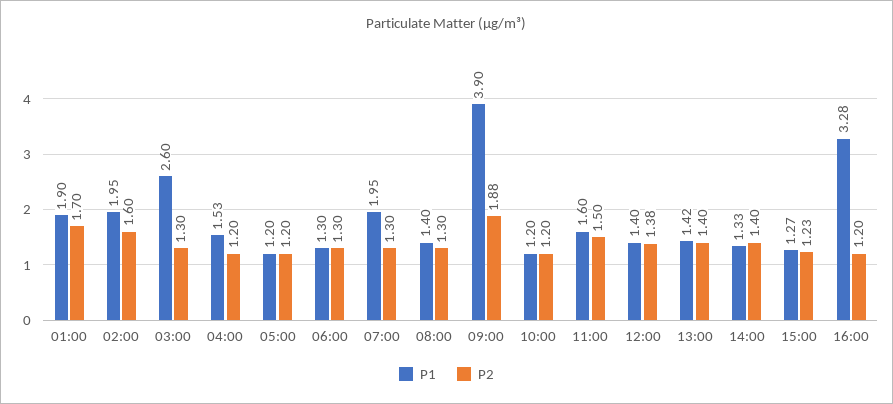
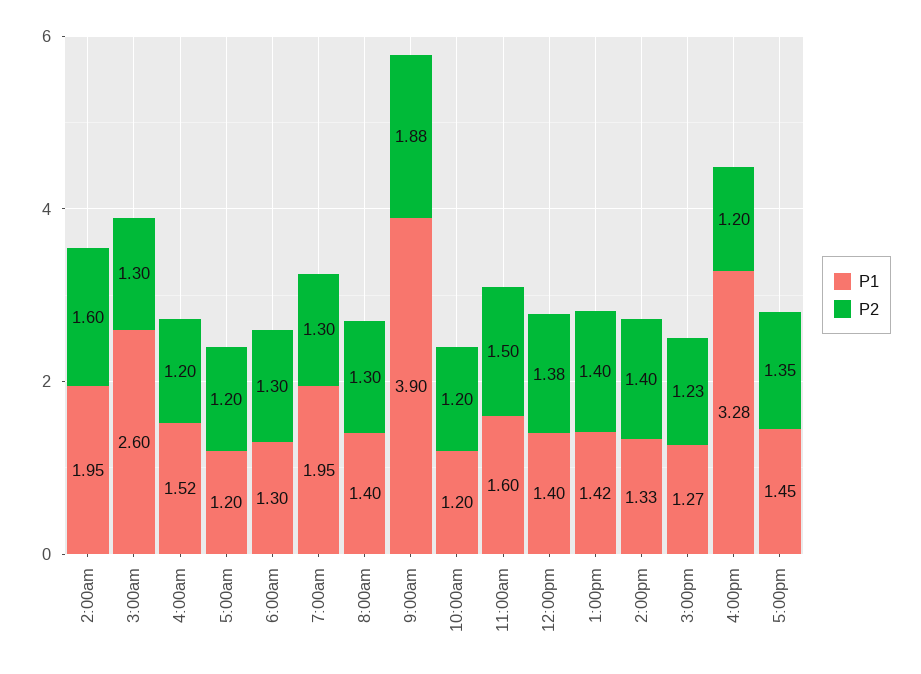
P1, 01:00: 1.9 -> none
P2, 01:00: 1.7 -> none
P1, 04:00: 1.53 -> 1.52
P1, 5:00pm: none -> 1.45
P2, 5:00pm: none -> 1.35

